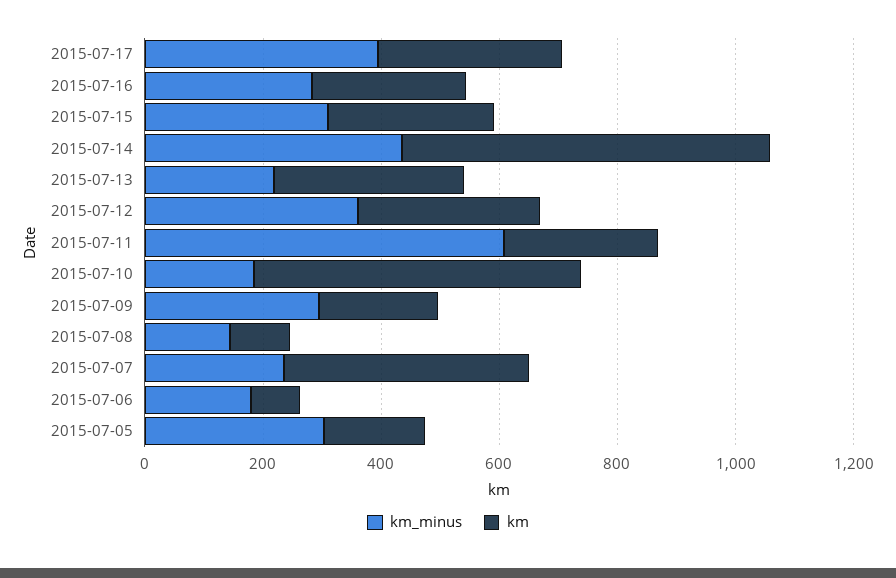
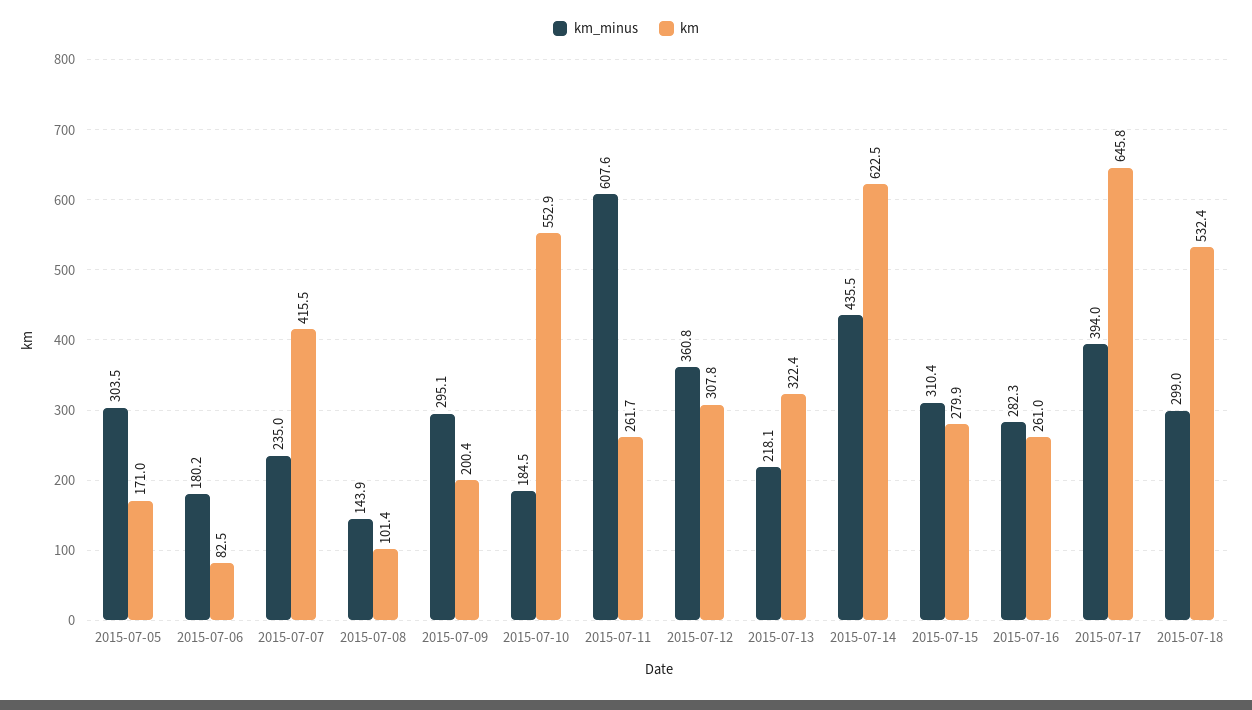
km, 2015-07-17: 300 -> 645.8
km_minus, 2015-07-18: none -> 299
km, 2015-07-18: none -> 532.4

